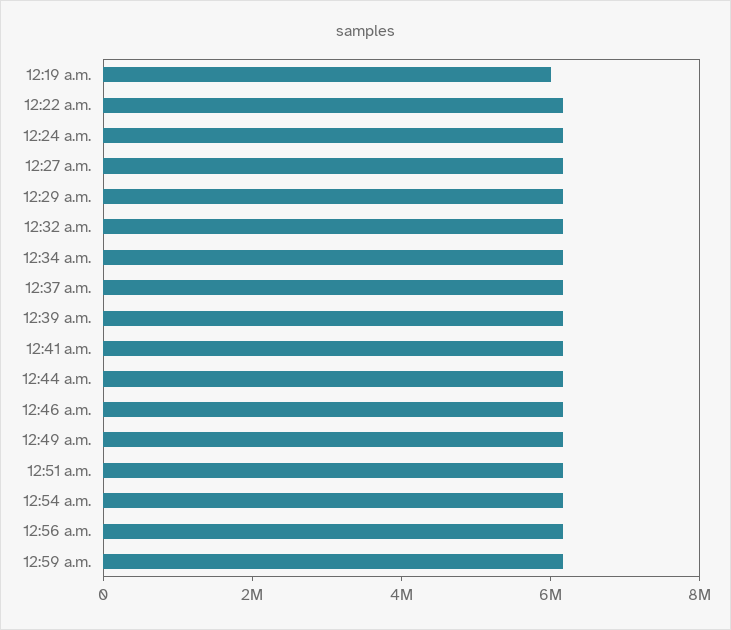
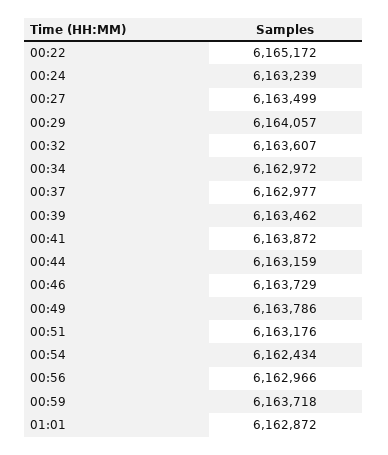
12:19 a.m.: 6000000 -> none
01:01: none -> 6162872

